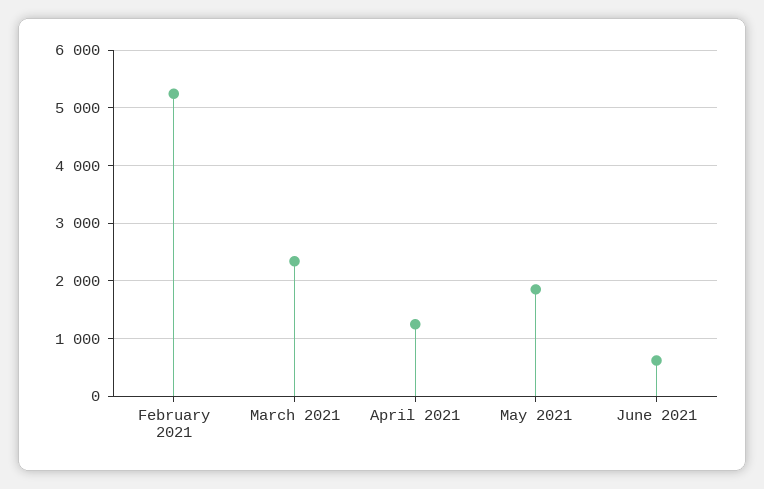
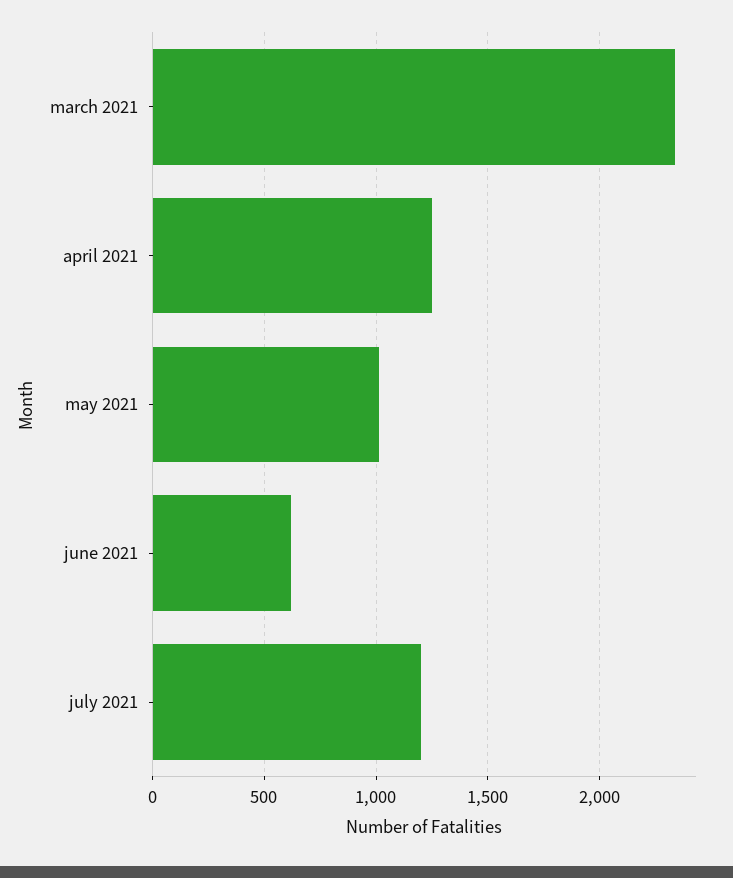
February 2021: 5200 -> none
May 2021: 1800 -> 1000
july 2021: none -> 1200

